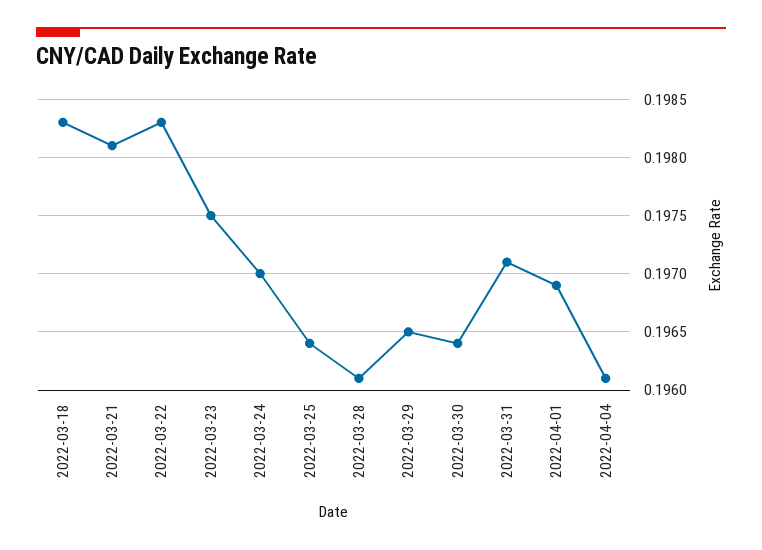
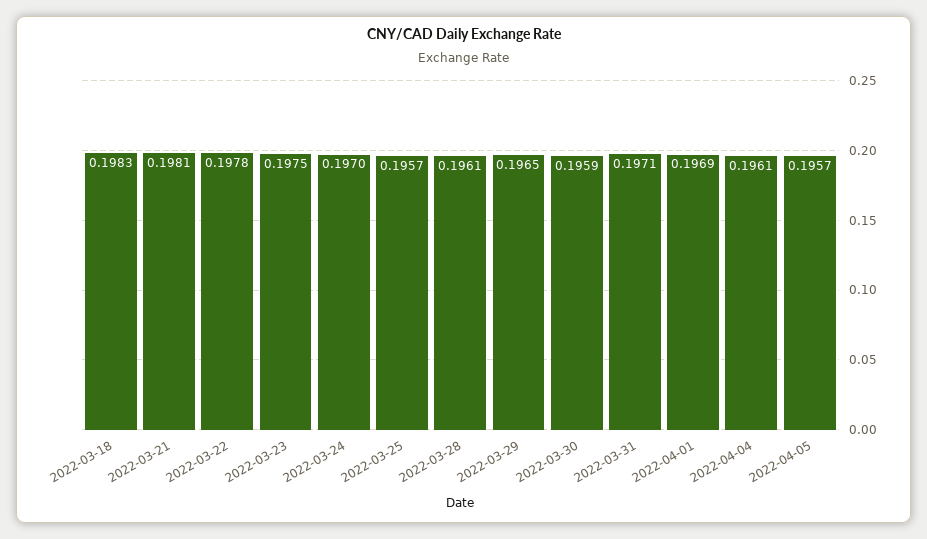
2022-03-22: 0.1983 -> 0.1978
2022-03-25: 0.1964 -> 0.1957
2022-03-30: 0.1964 -> 0.1959
2022-04-05: none -> 0.1957

